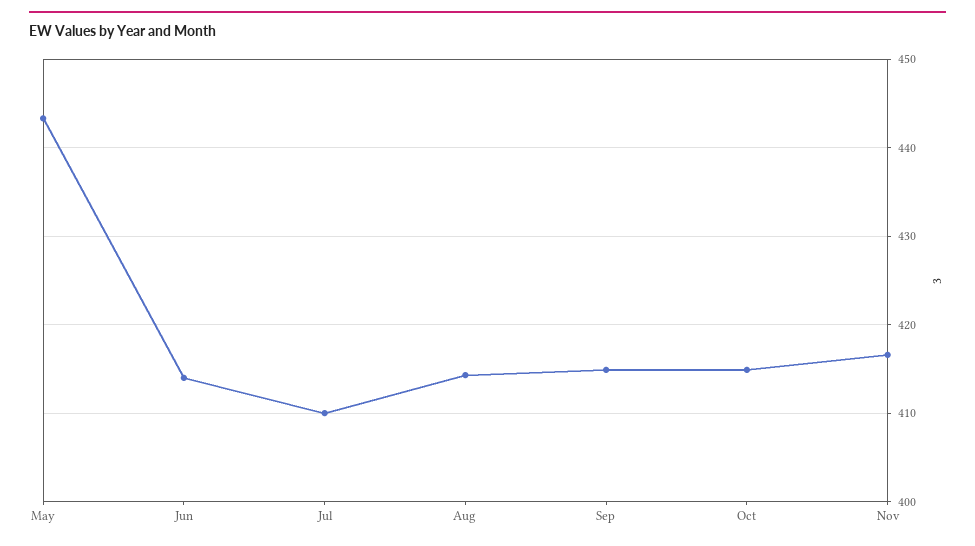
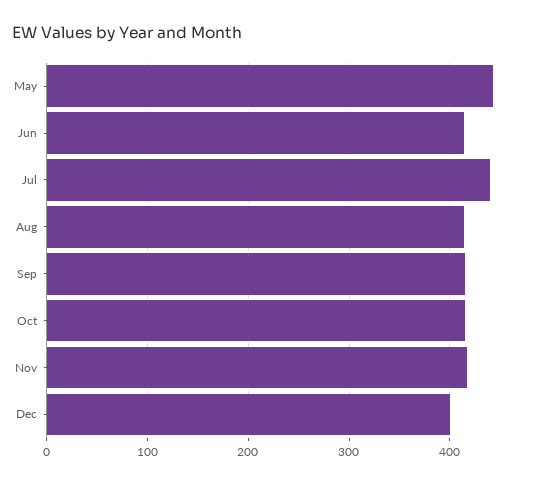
Jul: 410 -> 440
Dec: none -> 400

